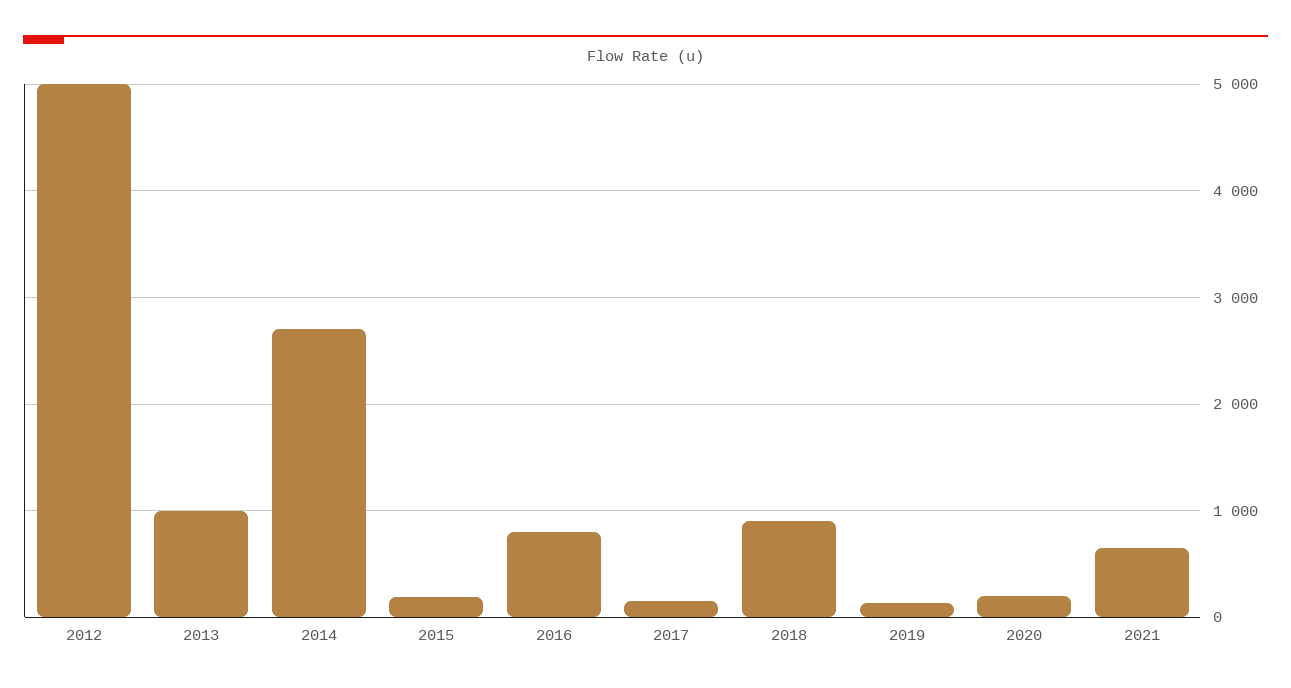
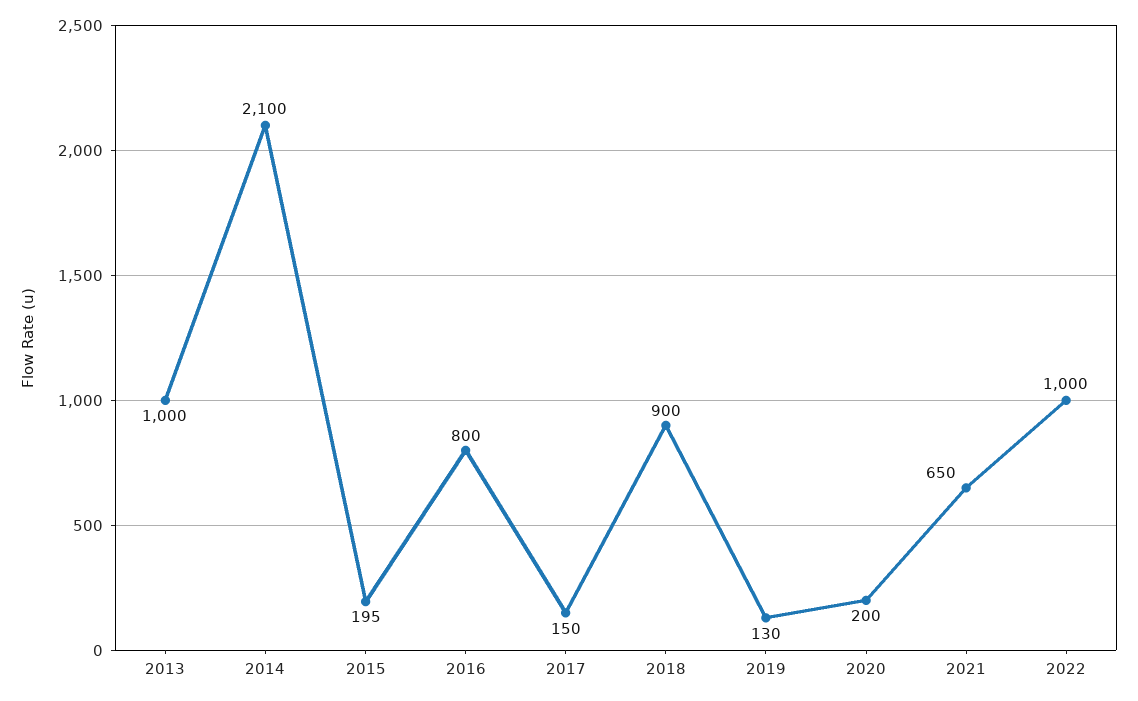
2012: 5000 -> none
2014: 2700 -> 2100
2022: none -> 1000

